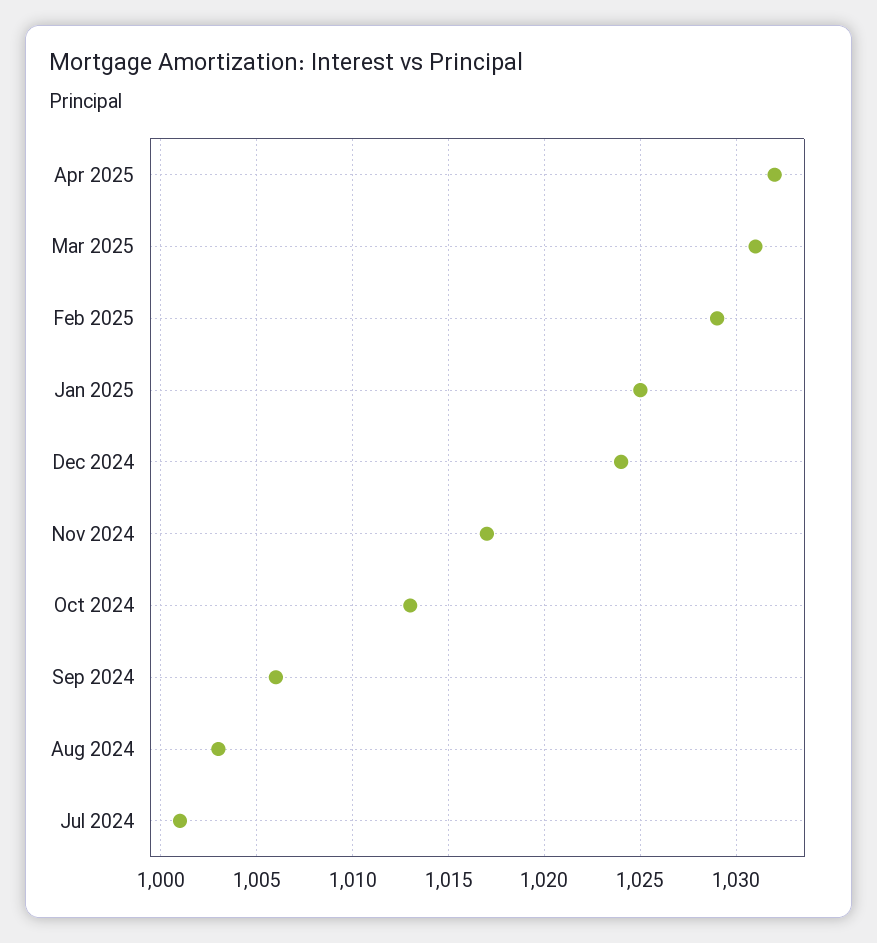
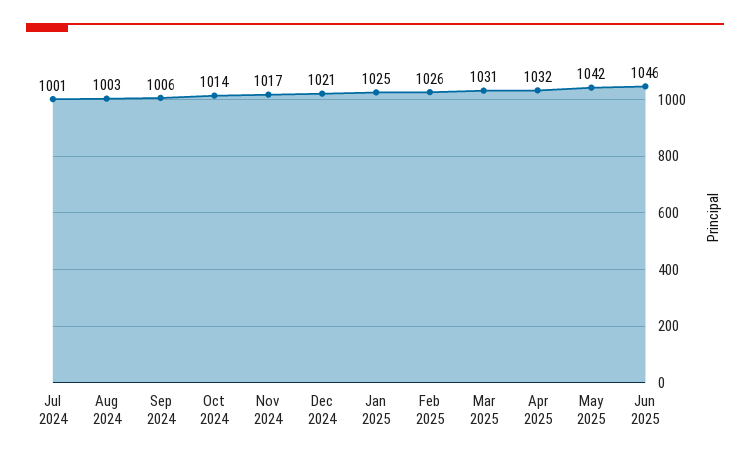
Feb 2025: 1029 -> 1026
Dec 2024: 1024 -> 1021
Oct 2024: 1013 -> 1014
May 2025: none -> 1042
Jun 2025: none -> 1046

